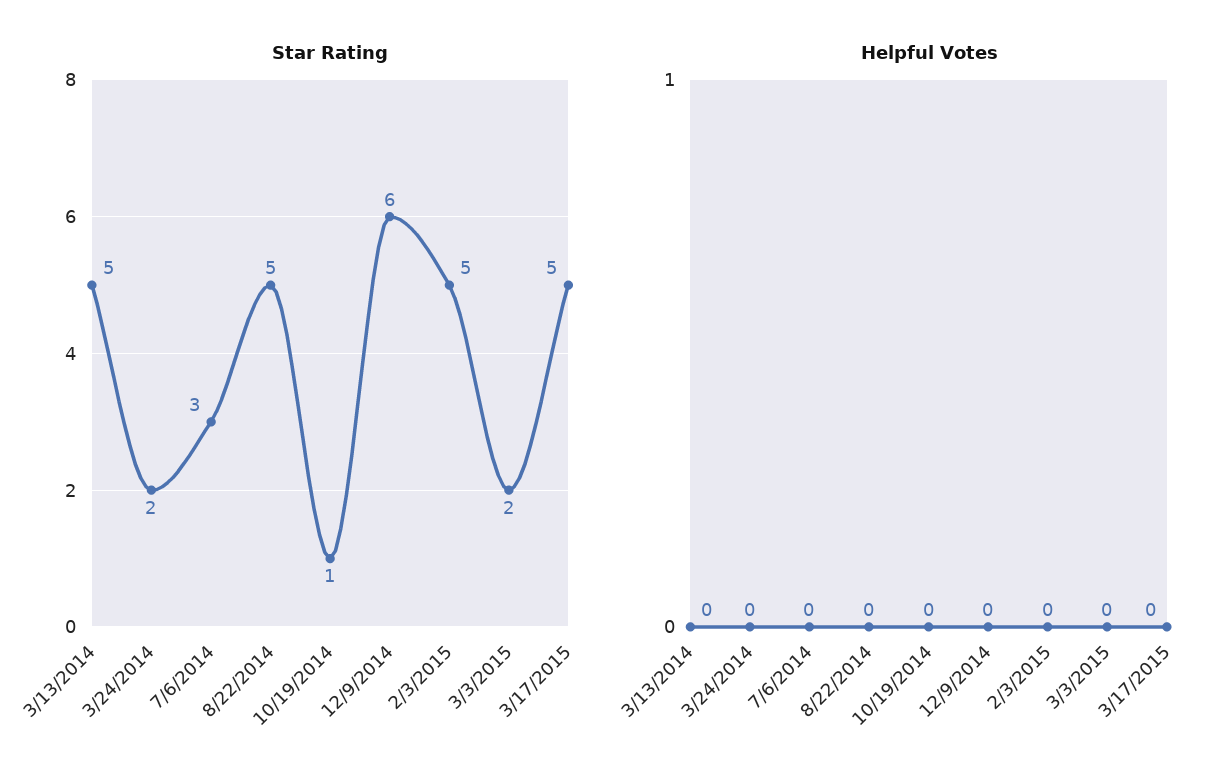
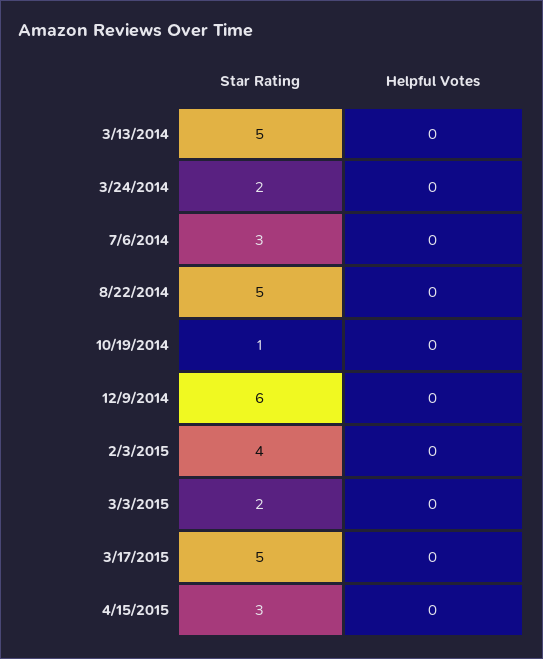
Star Rating, 2/3/2015: 5 -> 4
Star Rating, 4/15/2015: none -> 3
Helpful Votes, 4/15/2015: none -> 0

